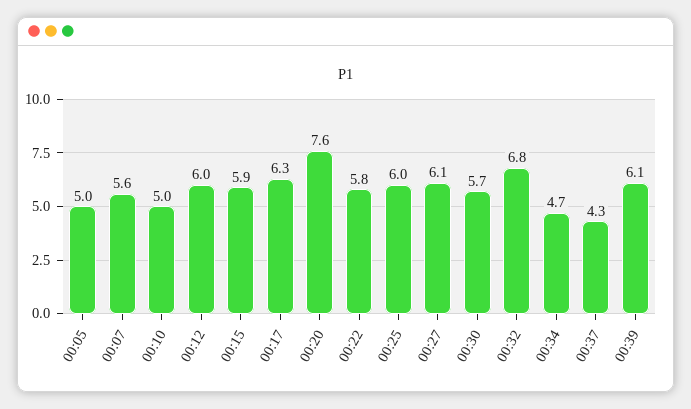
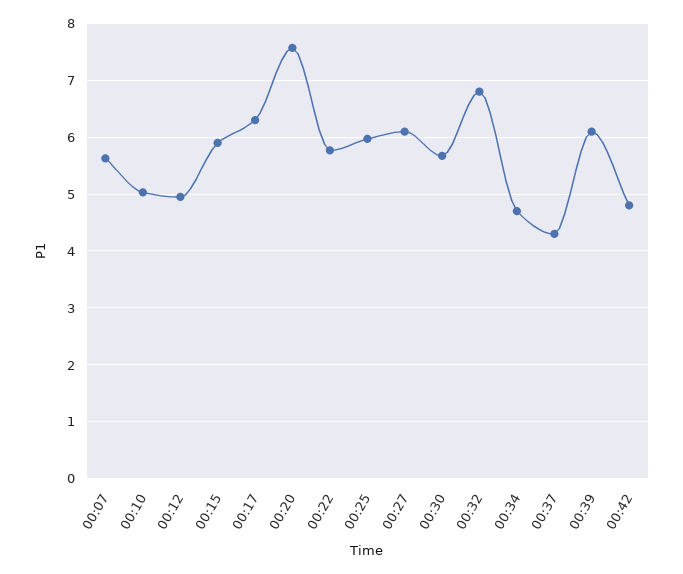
00:05: 5 -> none
00:12: 6 -> 5
00:42: none -> 4.8

